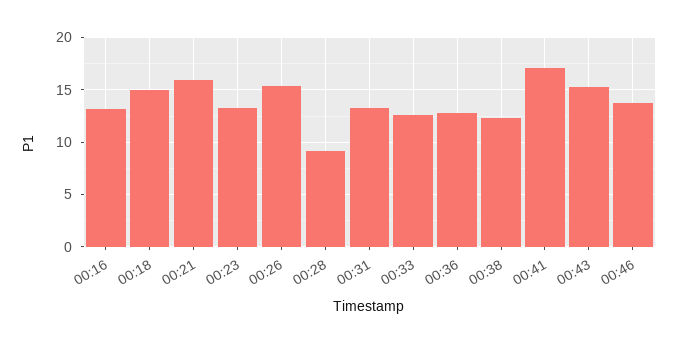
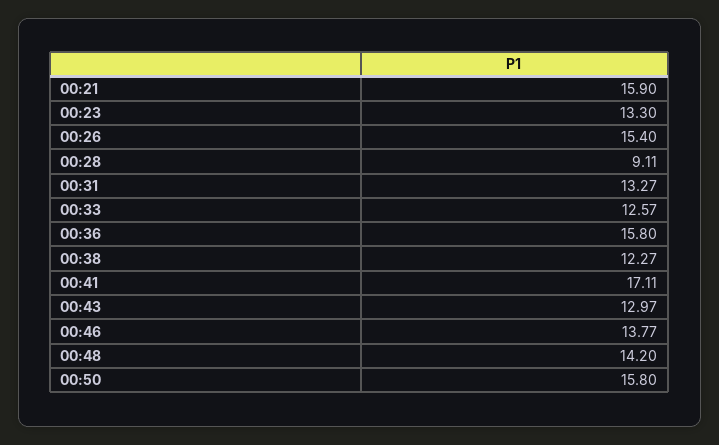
00:16: 13 -> none
00:18: 15 -> none
00:36: 13 -> 15.8
00:43: 15 -> 12.97
00:48: none -> 14.2
00:50: none -> 15.8

